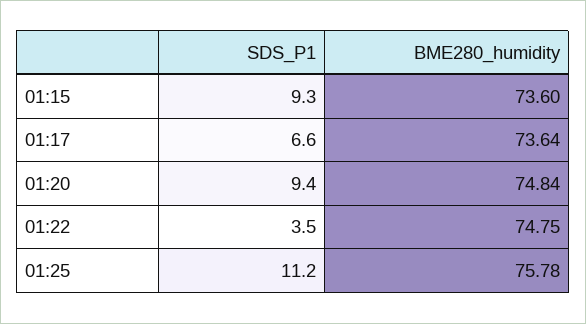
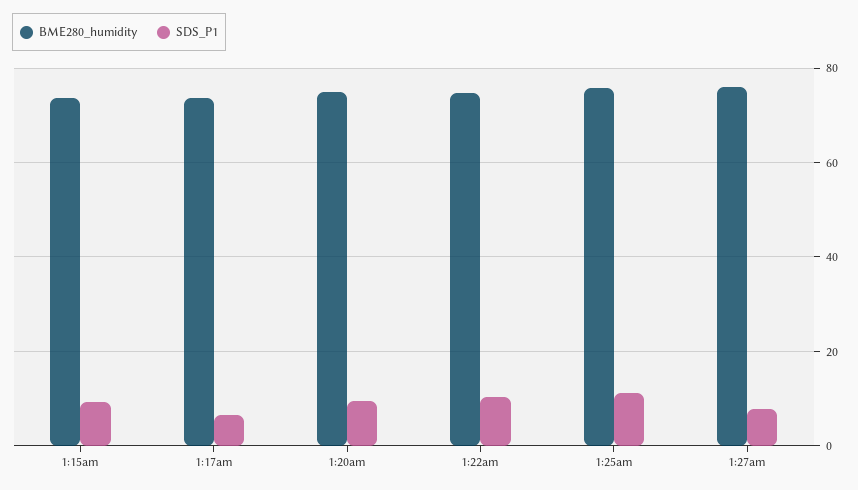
SDS_P1, 01:22: 3.5 -> 10
BME280_humidity, 1:27am: none -> 76
SDS_P1, 1:27am: none -> 8

